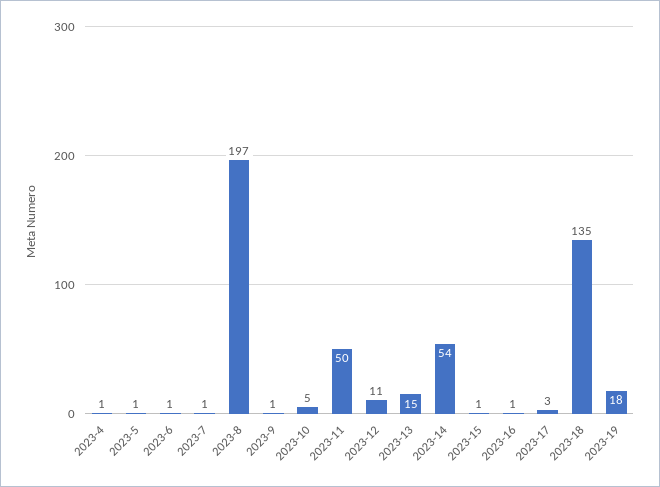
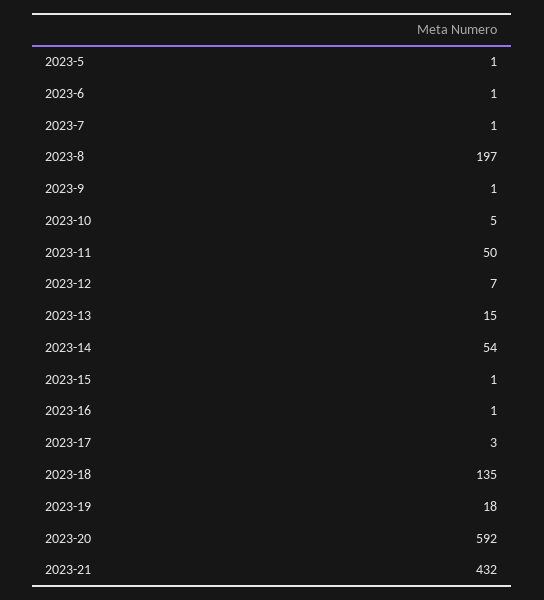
2023-4: 1 -> none
2023-12: 11 -> 7
2023-20: none -> 592
2023-21: none -> 432

